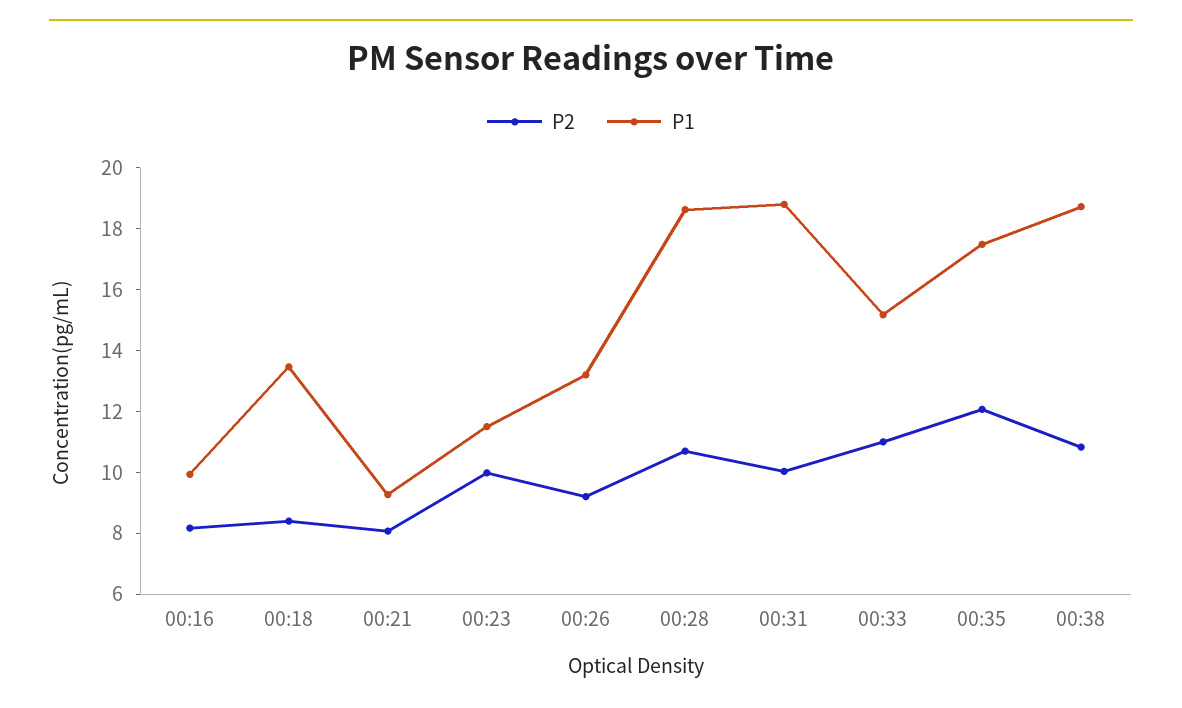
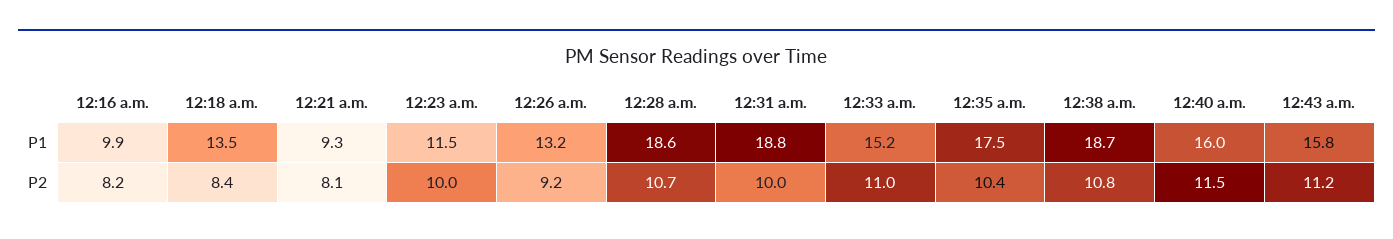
P2, 00:35: 12 -> 10.4
P1, 12:40 a.m.: none -> 16
P1, 12:43 a.m.: none -> 15.8
P2, 12:40 a.m.: none -> 11.5
P2, 12:43 a.m.: none -> 11.2

